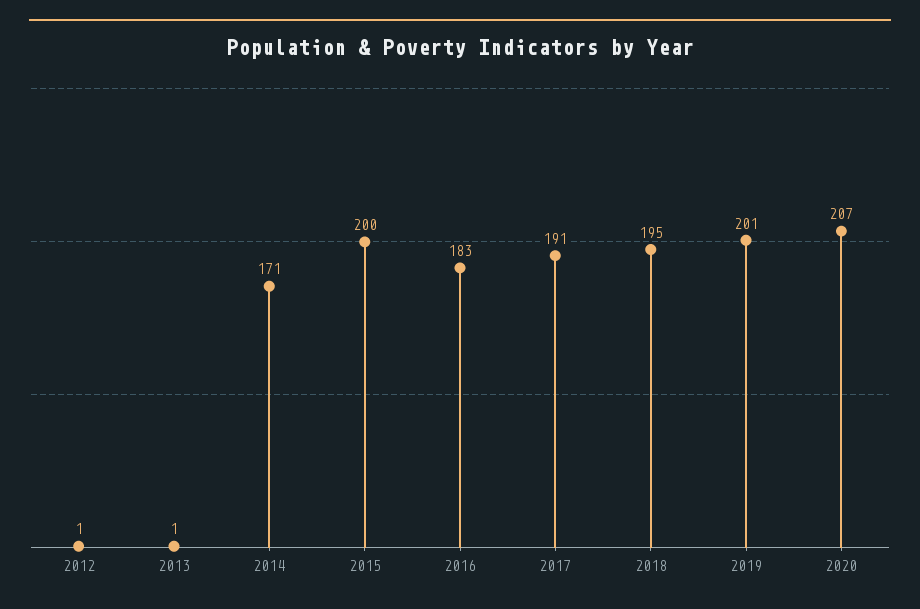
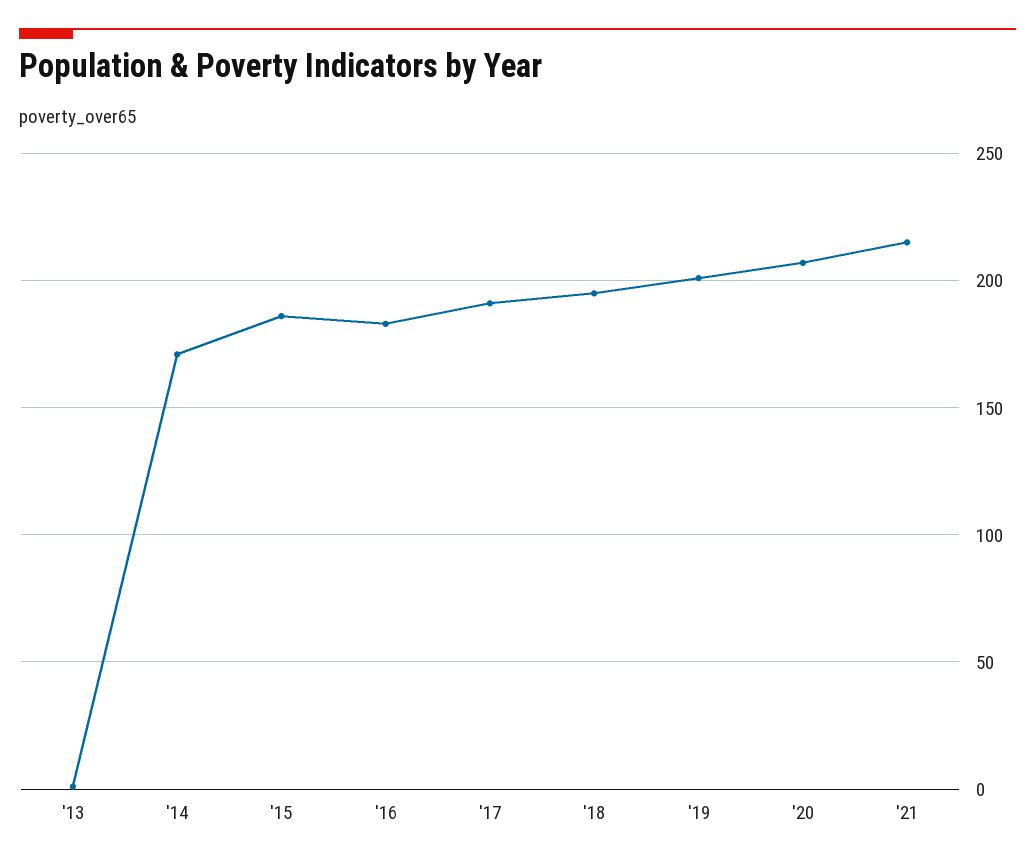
2012: 1 -> none
2015: 200 -> 185
'21: none -> 215

